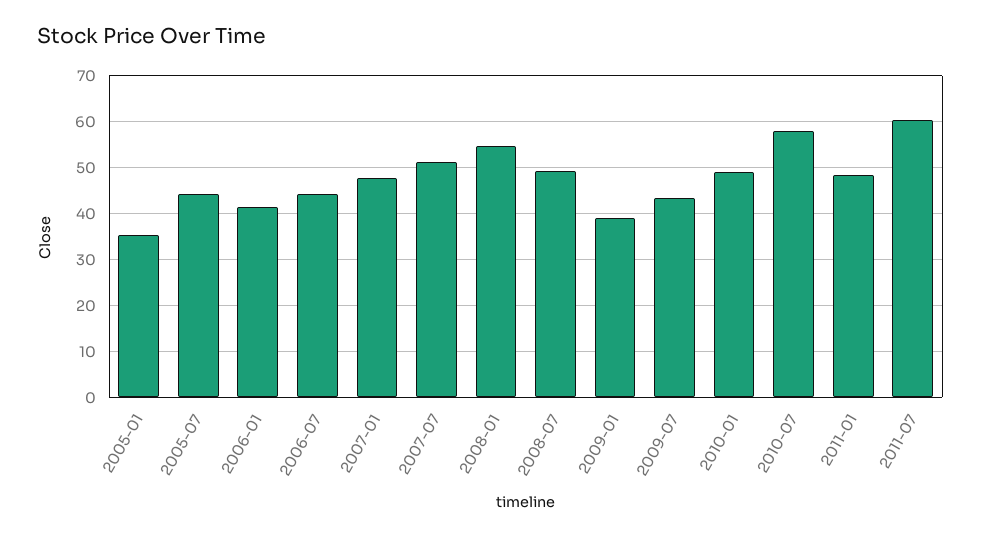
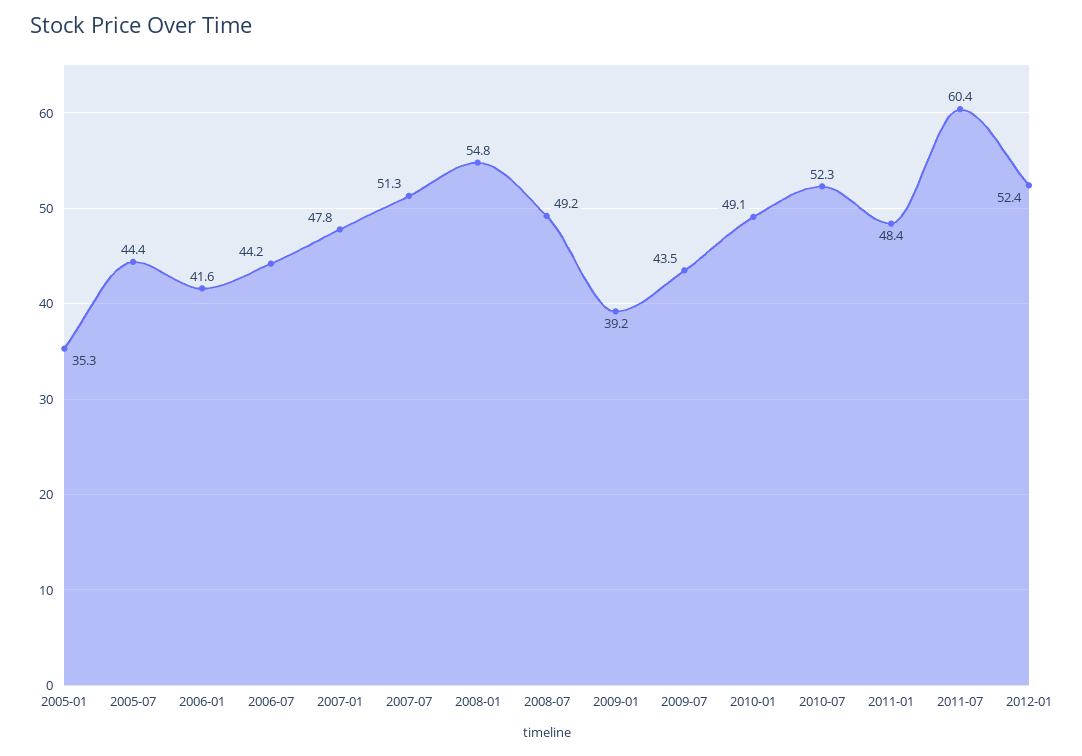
2010-07: 58 -> 52.3
2012-01: none -> 52.4

